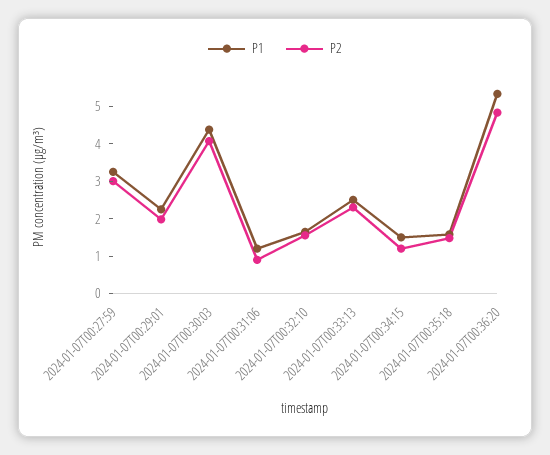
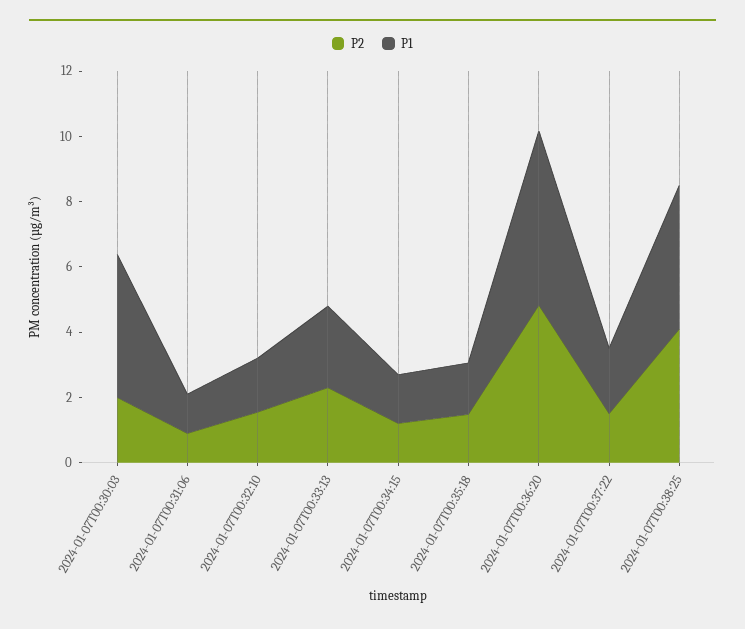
P1, 2024-01-07T00:27:59: 3.25 -> none
P2, 2024-01-07T00:27:59: 3 -> none
P1, 2024-01-07T00:29:01: 2.25 -> none
P2, 2024-01-07T00:29:01: 2 -> none
P2, 2024-01-07T00:30:03: 4 -> 2
P2, 2024-01-07T00:37:22: none -> 1.5
P1, 2024-01-07T00:37:22: none -> 2
P2, 2024-01-07T00:38:25: none -> 4
P1, 2024-01-07T00:38:25: none -> 4.5

